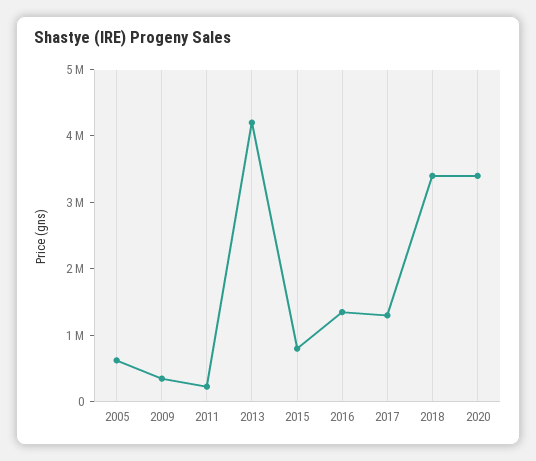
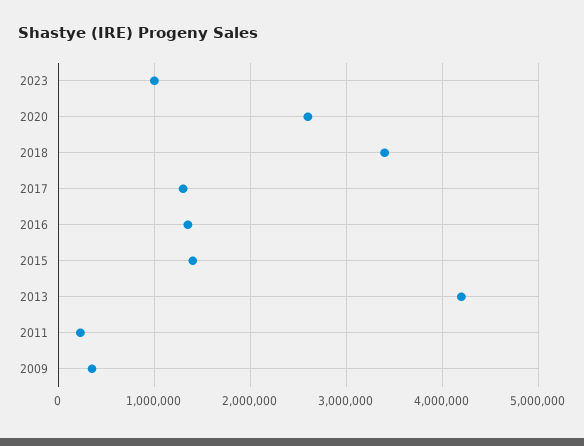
2005: 600000 -> none
2015: 800000 -> 1400000
2020: 3400000 -> 2600000
2023: none -> 1000000

